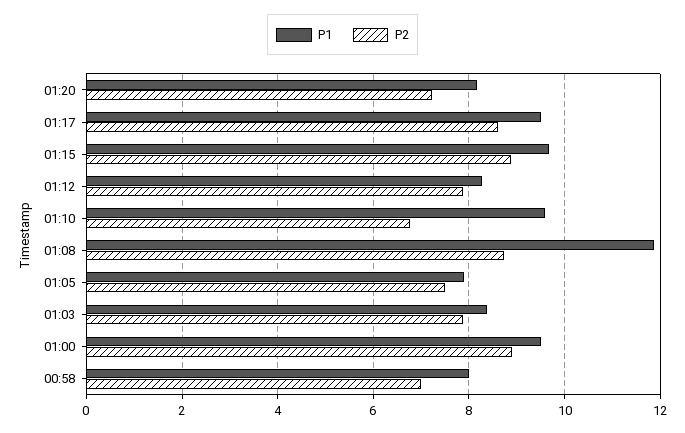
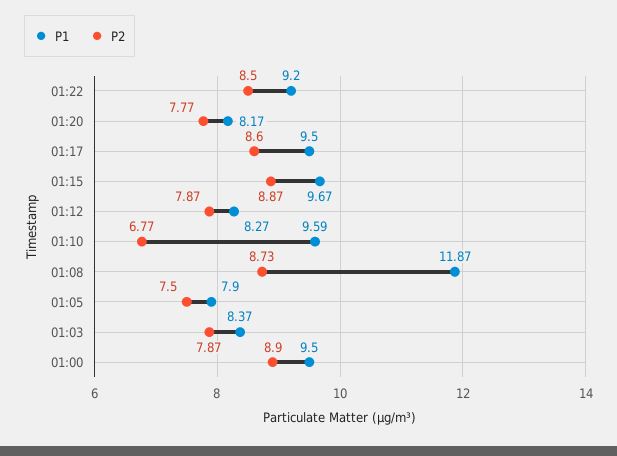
P2, 01:20: 7.2 -> 7.77
P1, 00:58: 8 -> none
P2, 00:58: 7 -> none
P1, 01:22: none -> 9.2
P2, 01:22: none -> 8.5

